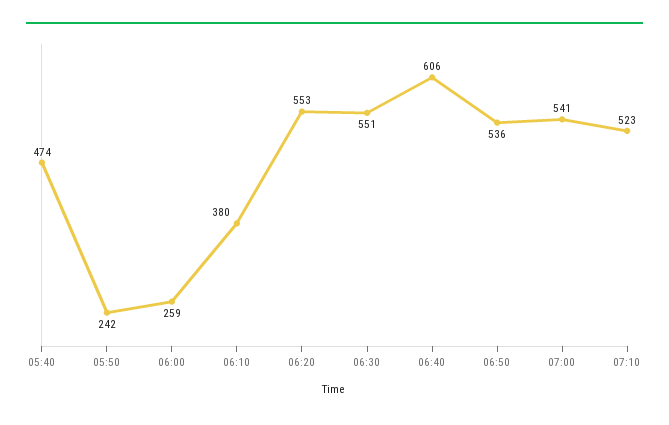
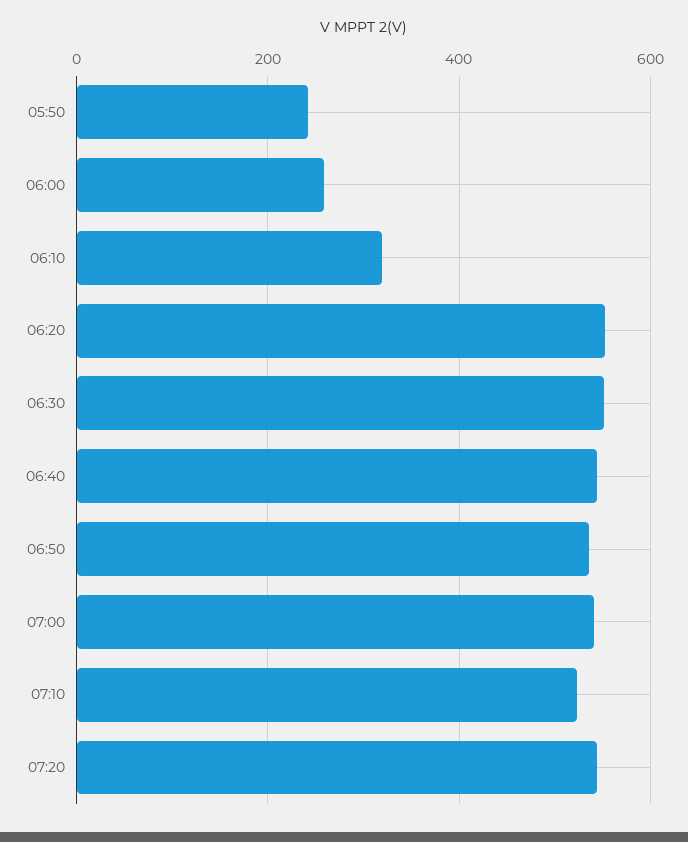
05:40: 474 -> none
06:10: 380 -> 320
06:40: 606 -> 540
07:20: none -> 540

